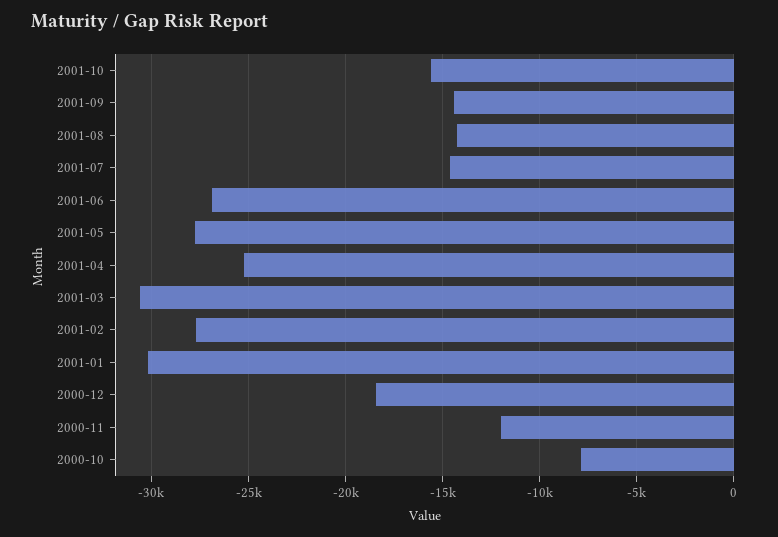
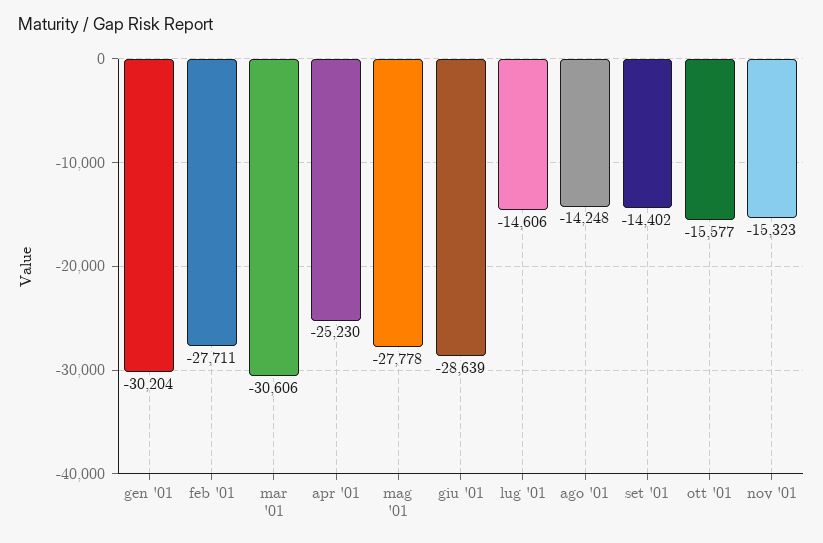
2001-06: -27000 -> -28639
2000-12: -18500 -> none
2000-11: -12000 -> none
2000-10: -8000 -> none
nov '01: none -> -15323

